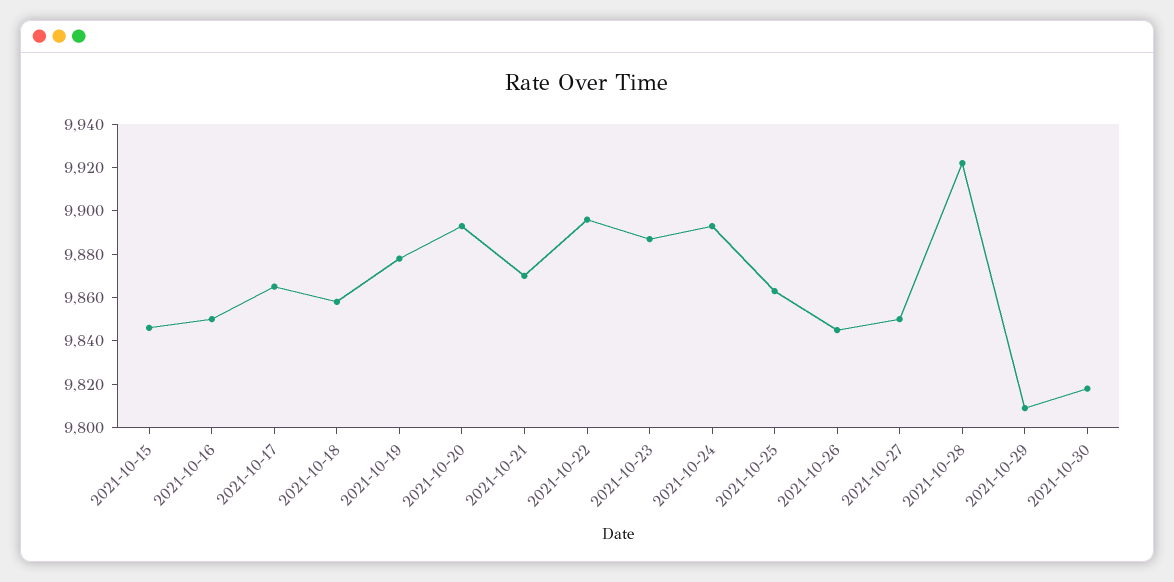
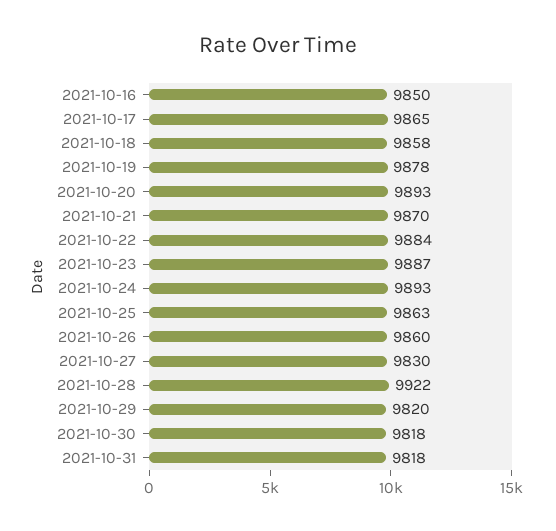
2021-10-15: 9845 -> none
2021-10-22: 9895 -> 9884
2021-10-26: 9845 -> 9860
2021-10-27: 9850 -> 9830
2021-10-29: 9810 -> 9820
2021-10-31: none -> 9818

